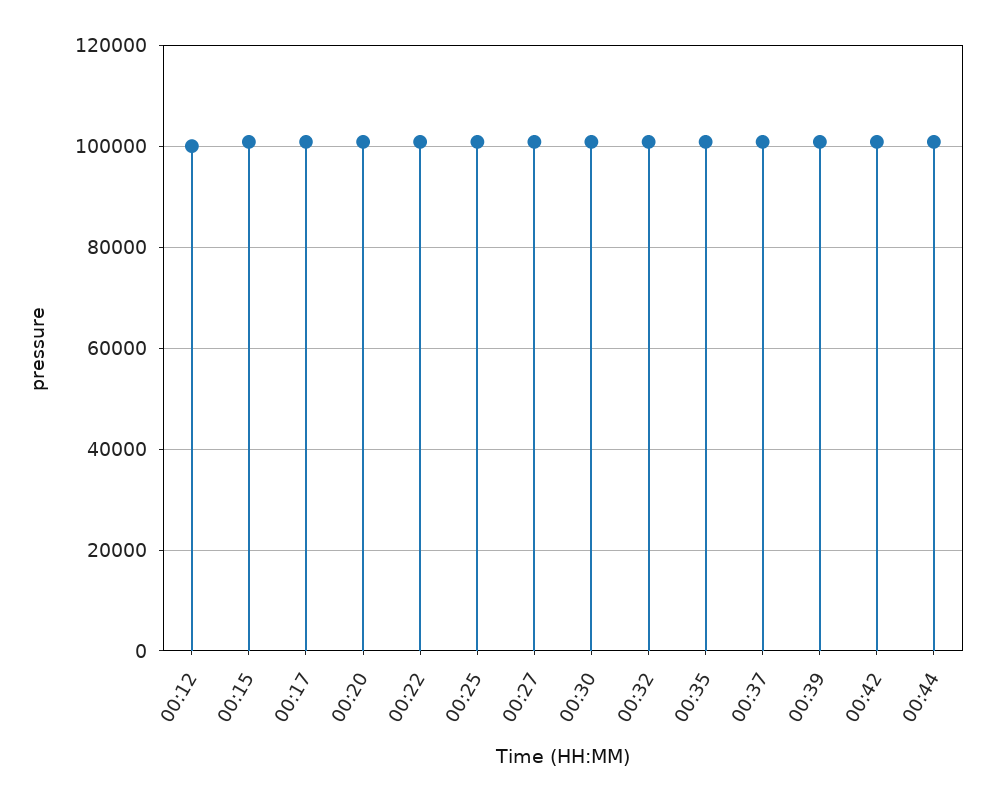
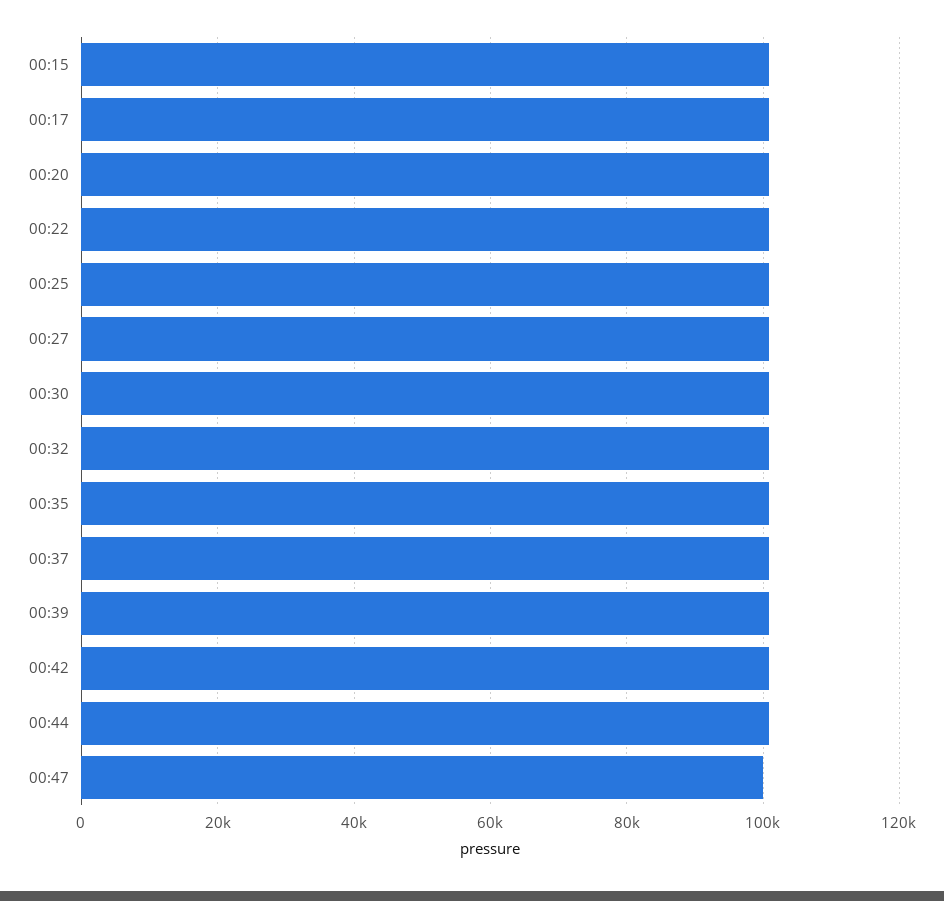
00:12: 100000 -> none
00:47: none -> 100000

